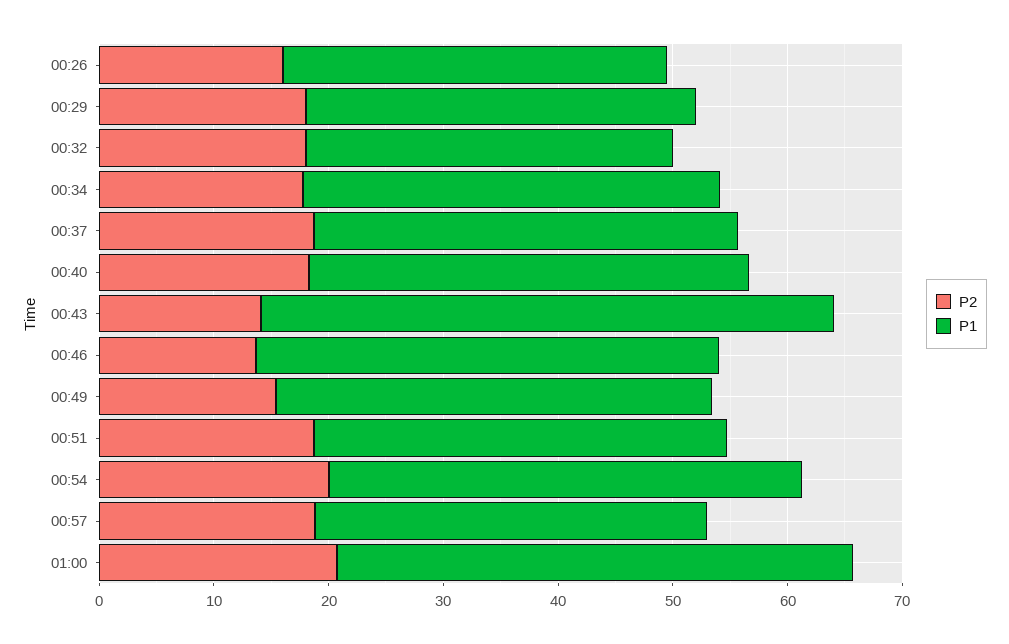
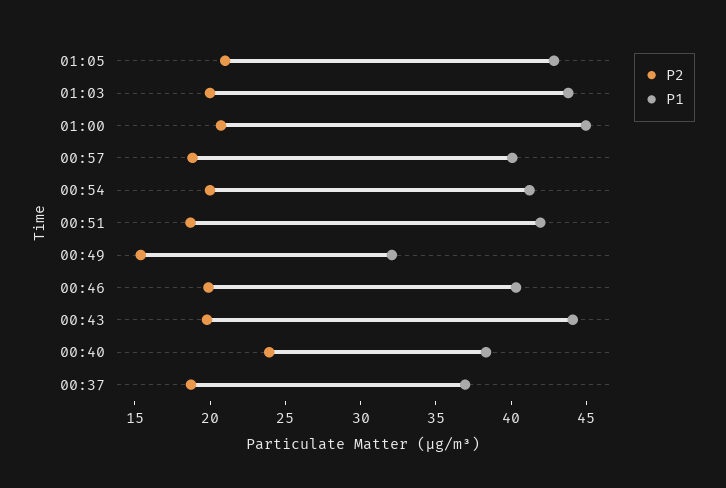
P2, 00:26: 16 -> none
P1, 00:26: 34 -> none
P2, 00:29: 18 -> none
P1, 00:29: 34 -> none
P2, 00:32: 18 -> none
P1, 00:32: 32 -> none
P2, 00:34: 18 -> none
P1, 00:34: 36 -> none
P2, 00:40: 18 -> 24
P2, 00:43: 14 -> 20
P1, 00:43: 50 -> 44
P2, 00:46: 14 -> 20
P1, 00:49: 38 -> 32
P1, 00:51: 36 -> 42
P1, 00:57: 34 -> 40
P2, 01:05: none -> 21
P1, 01:05: none -> 43
P2, 01:03: none -> 20
P1, 01:03: none -> 44

